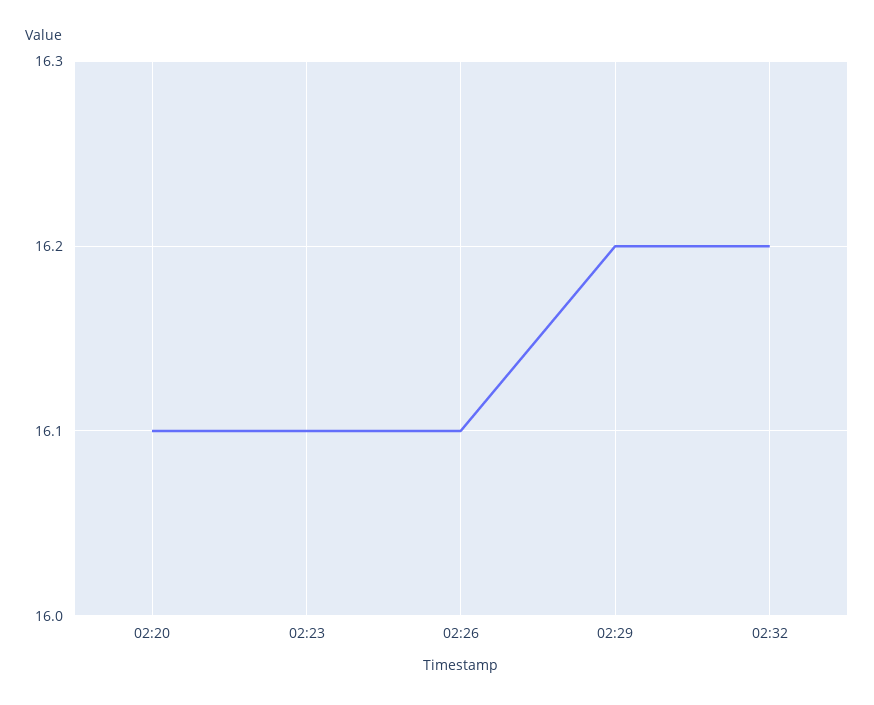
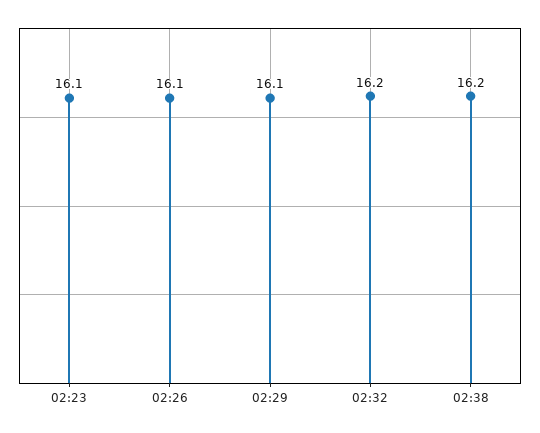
02:20: 16.1 -> none
02:29: 16.2 -> 16.1
02:38: none -> 16.2

